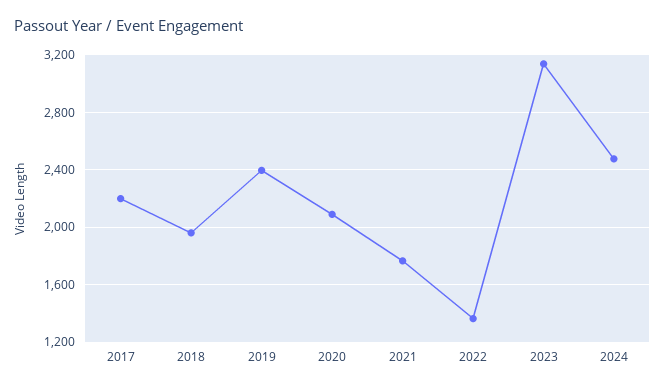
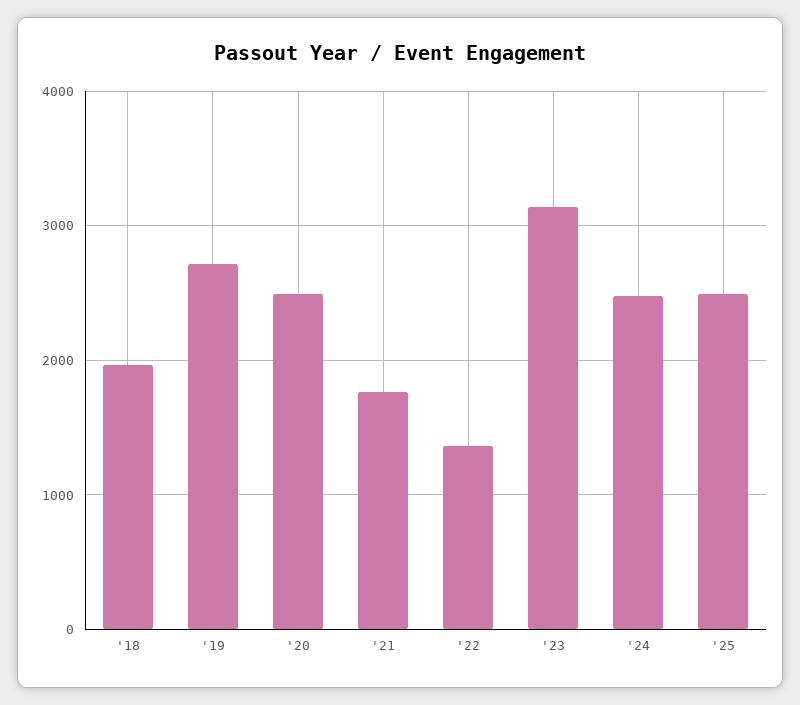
2017: 2200 -> none
2019: 2400 -> 2700
2020: 2100 -> 2500
'25: none -> 2500

